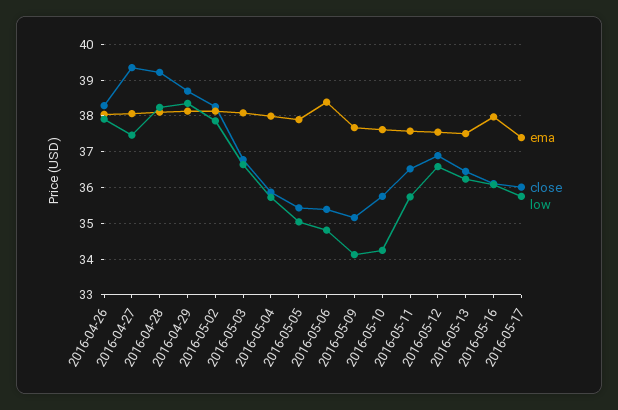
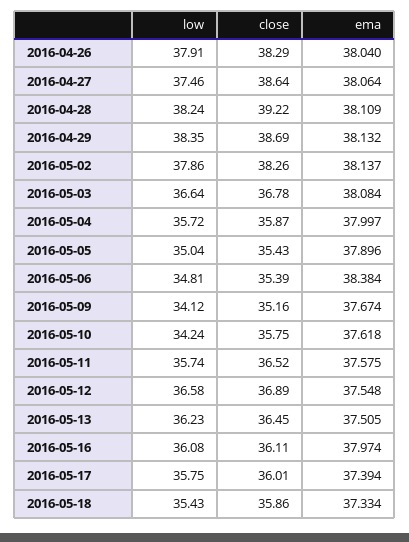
close, 2016-04-27: 39.4 -> 38.64
low, 2016-05-18: none -> 35.43
close, 2016-05-18: none -> 35.86
ema, 2016-05-18: none -> 37.334

